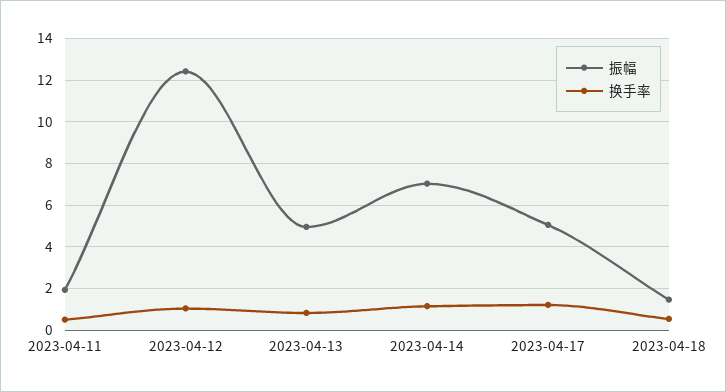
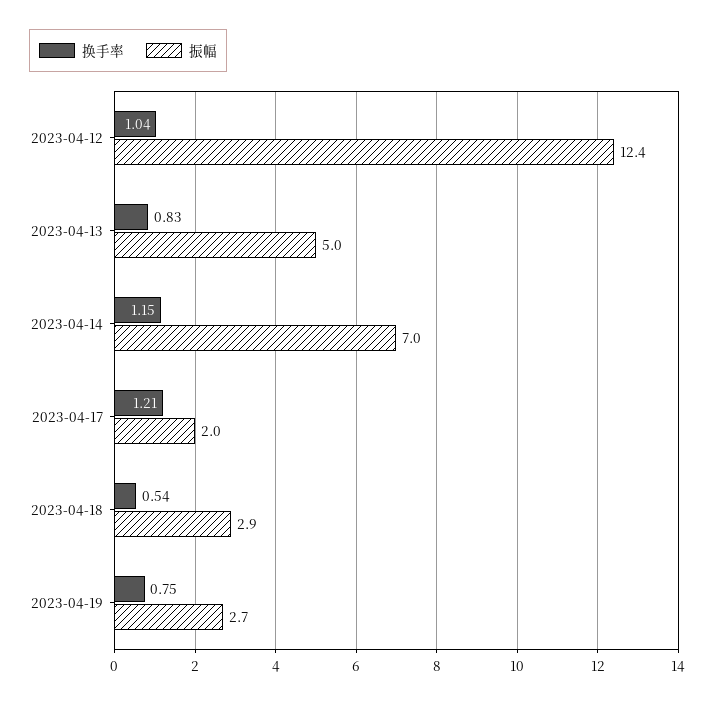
振幅, 2023-04-11: 2 -> none
换手率, 2023-04-11: 0.5 -> none
振幅, 2023-04-17: 5 -> 2
振幅, 2023-04-18: 1.5 -> 2.9
换手率, 2023-04-19: none -> 0.75
振幅, 2023-04-19: none -> 2.7

